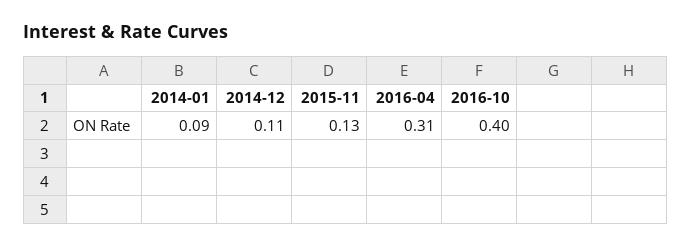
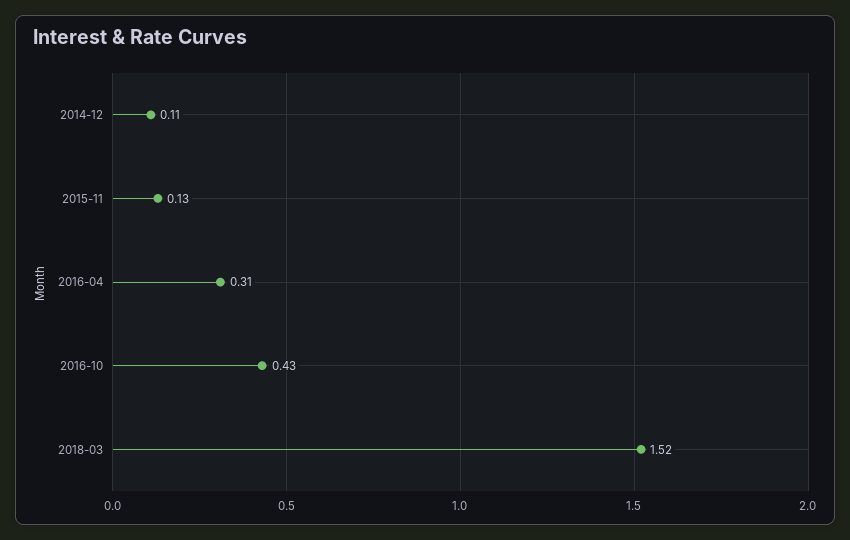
2014-01: 0.09 -> none
2016-10: 0.4 -> 0.43
2018-03: none -> 1.52

